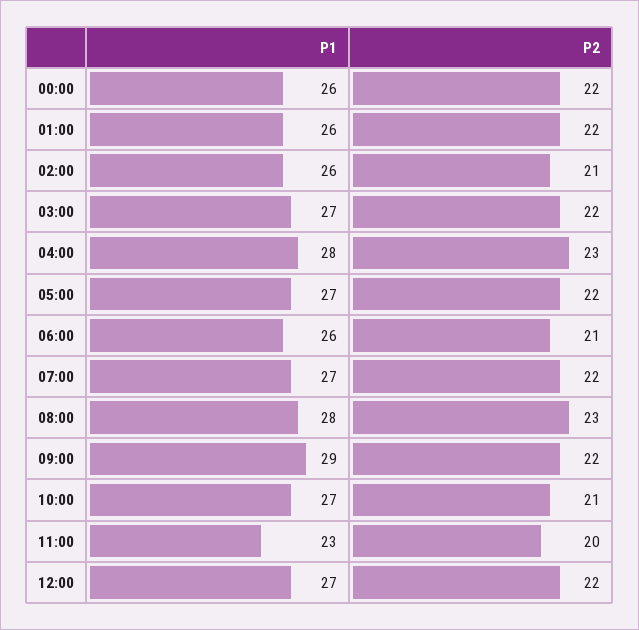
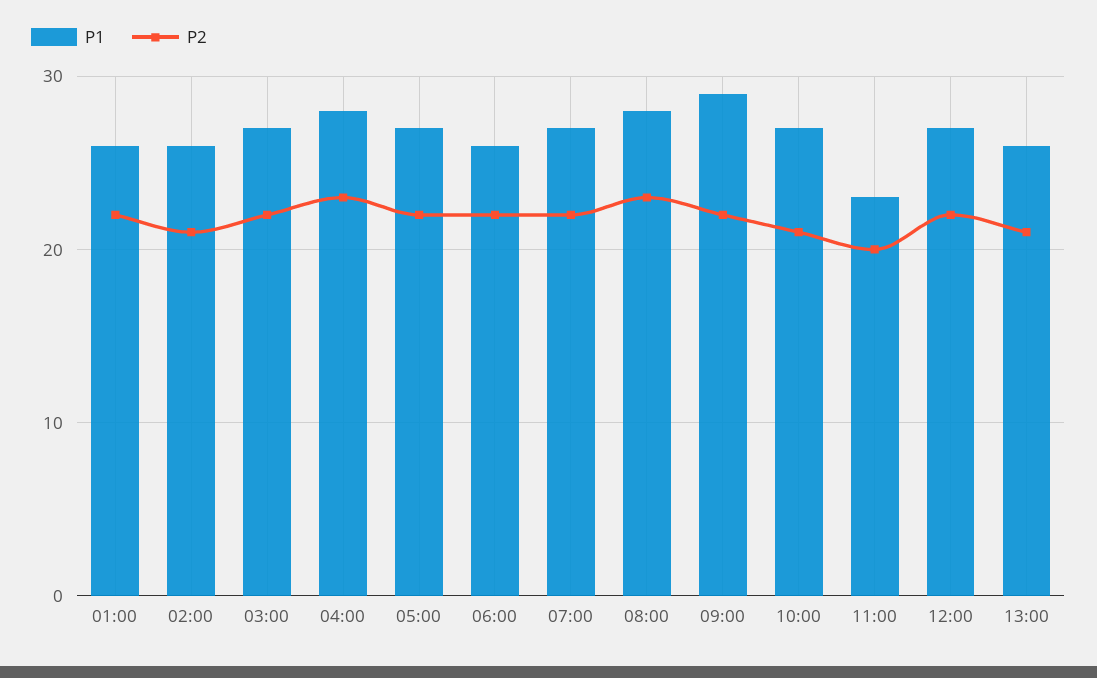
P1, 00:00: 26 -> none
P2, 00:00: 22 -> none
P2, 06:00: 21 -> 22
P1, 13:00: none -> 26
P2, 13:00: none -> 21

